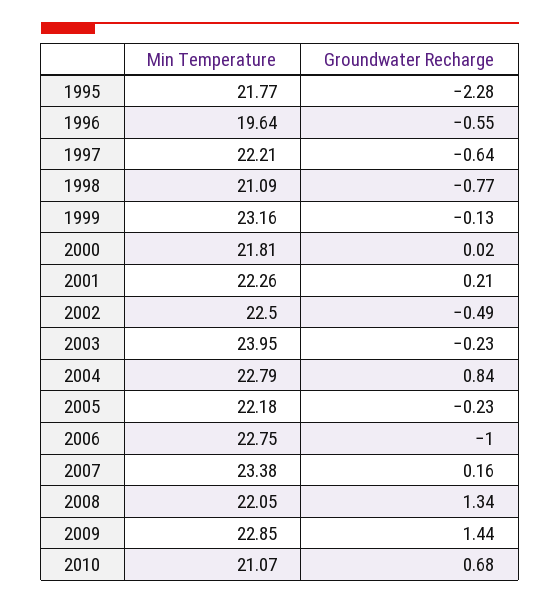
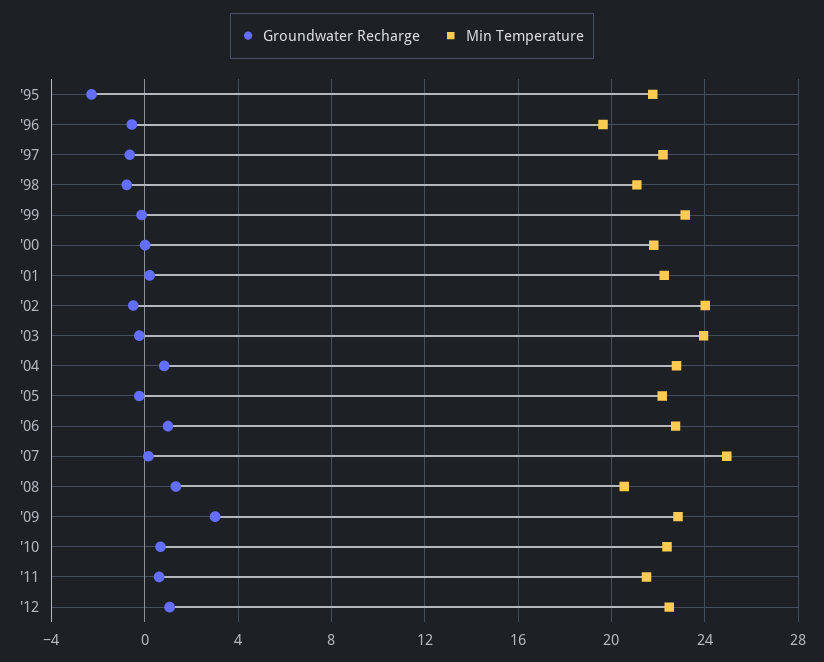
Min Temperature, 2002: 22.5 -> 24
Groundwater Recharge, 2006: -1 -> 1
Min Temperature, 2007: 23.38 -> 25
Min Temperature, 2008: 22.05 -> 20.5
Groundwater Recharge, 2009: 1.44 -> 3
Min Temperature, 2010: 21.07 -> 22.5
Groundwater Recharge, '11: none -> 0.5
Min Temperature, '11: none -> 21.5
Groundwater Recharge, '12: none -> 1
Min Temperature, '12: none -> 22.5

